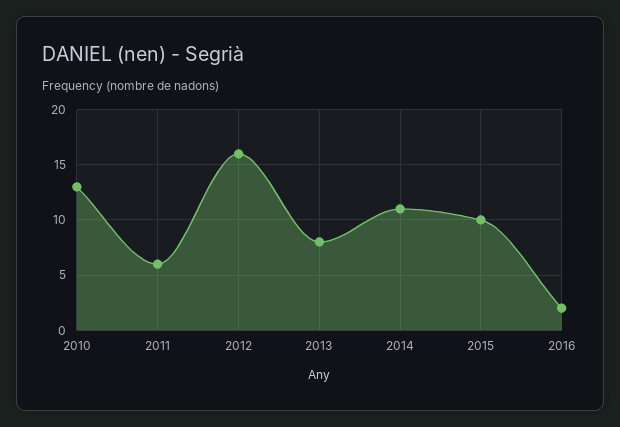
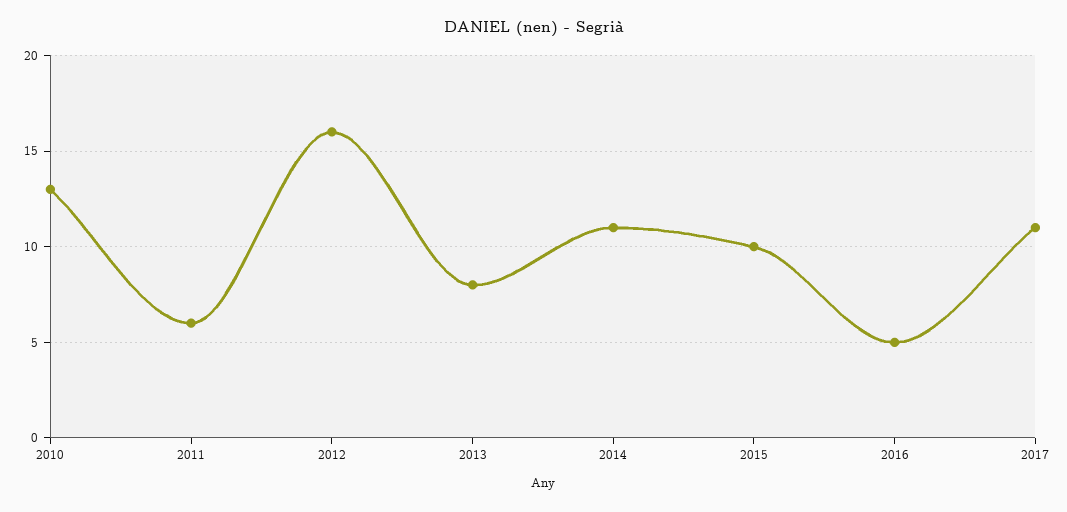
2016: 2 -> 5
2017: none -> 11

